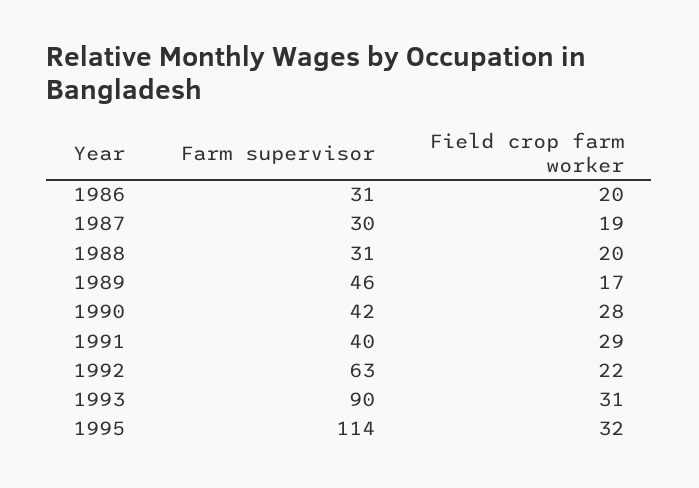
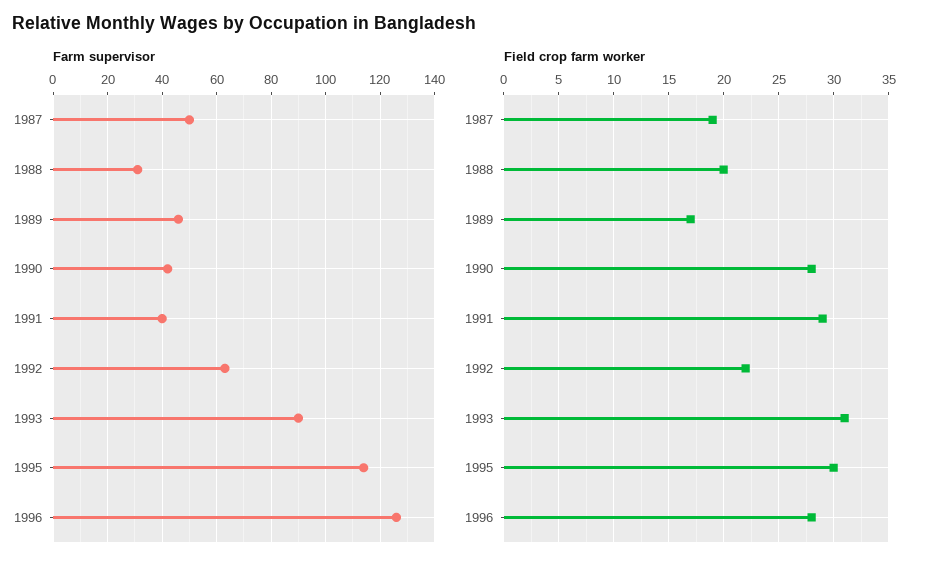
Farm supervisor, 1986: 31 -> none
Field crop farm worker, 1986: 20 -> none
Farm supervisor, 1987: 30 -> 50
Field crop farm worker, 1995: 32 -> 30
Farm supervisor, 1996: none -> 125
Field crop farm worker, 1996: none -> 28

